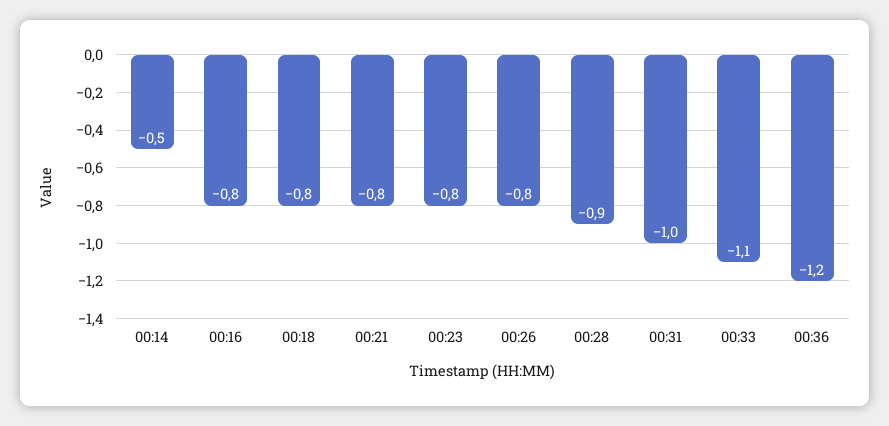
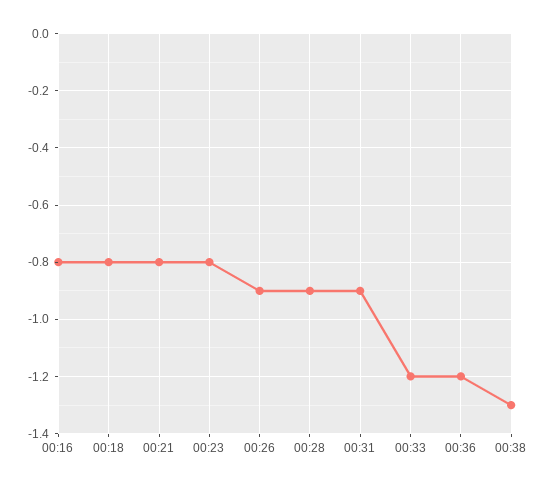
00:14: -0.5 -> none
00:26: -0.8 -> -0.9
00:31: -1 -> -0.9
00:33: -1.1 -> -1.2
00:38: none -> -1.3

